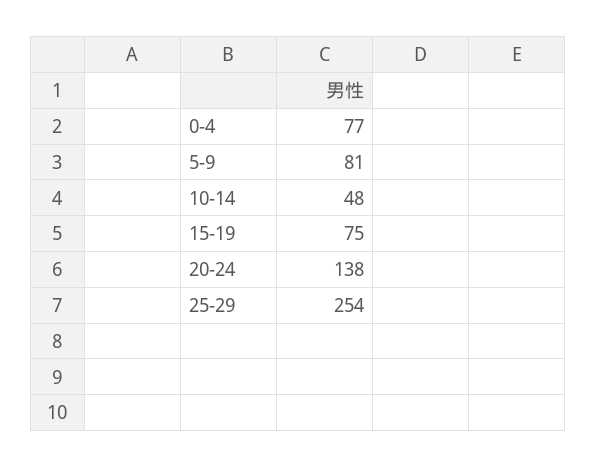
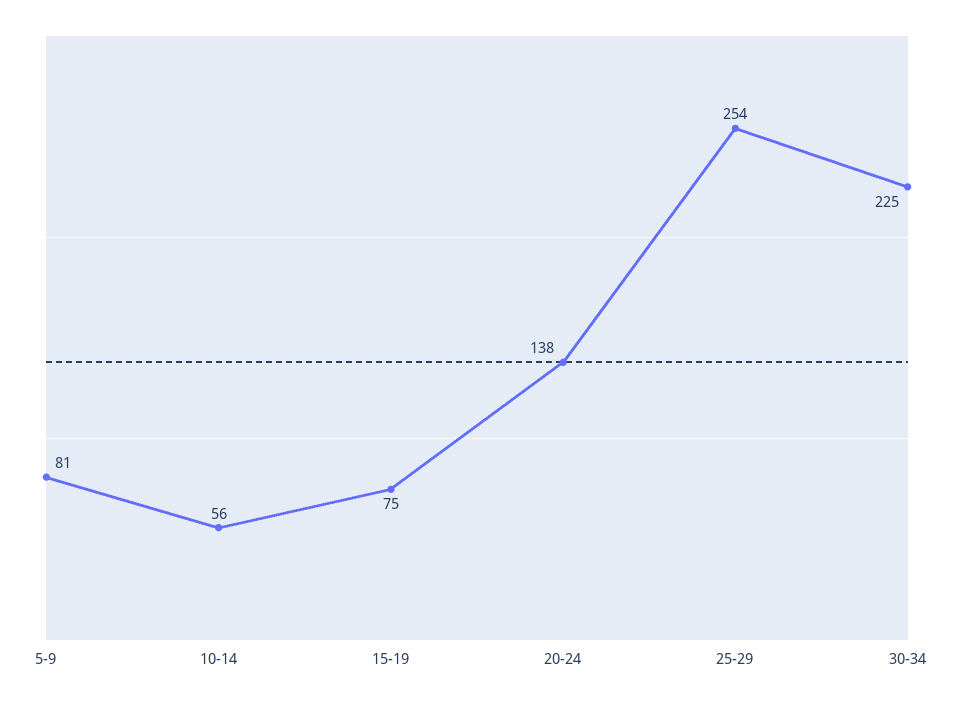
0-4: 77 -> none
10-14: 48 -> 56
30-34: none -> 225

